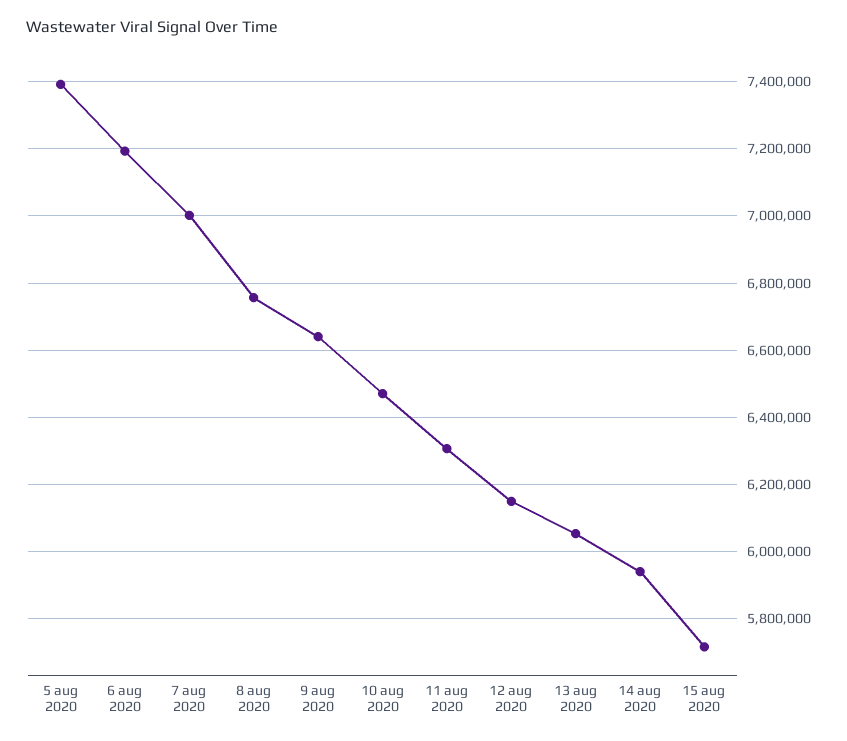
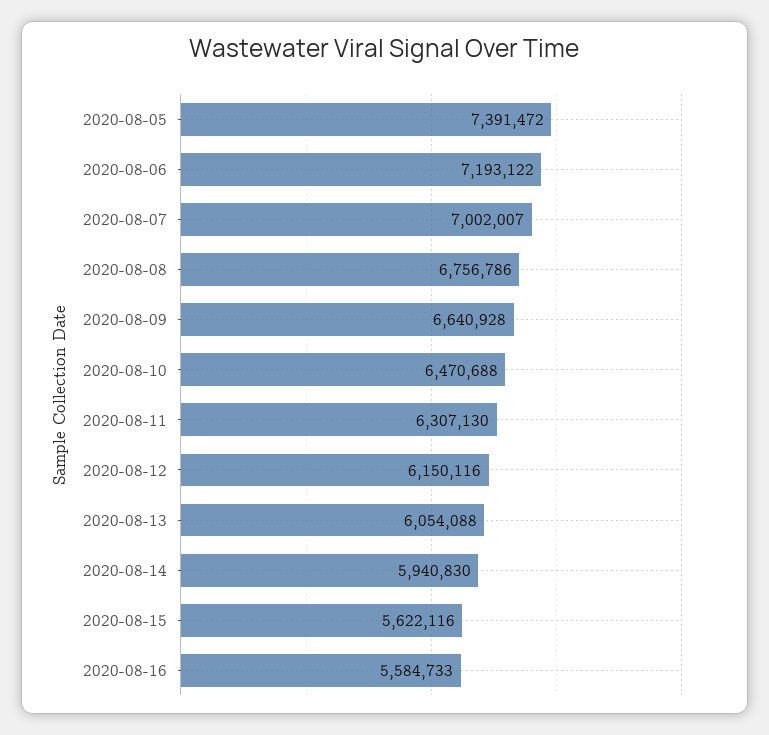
15 aug 2020: 5720000 -> 5622116
2020-08-16: none -> 5584733

